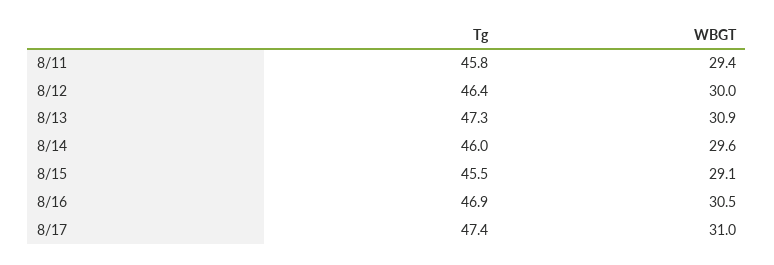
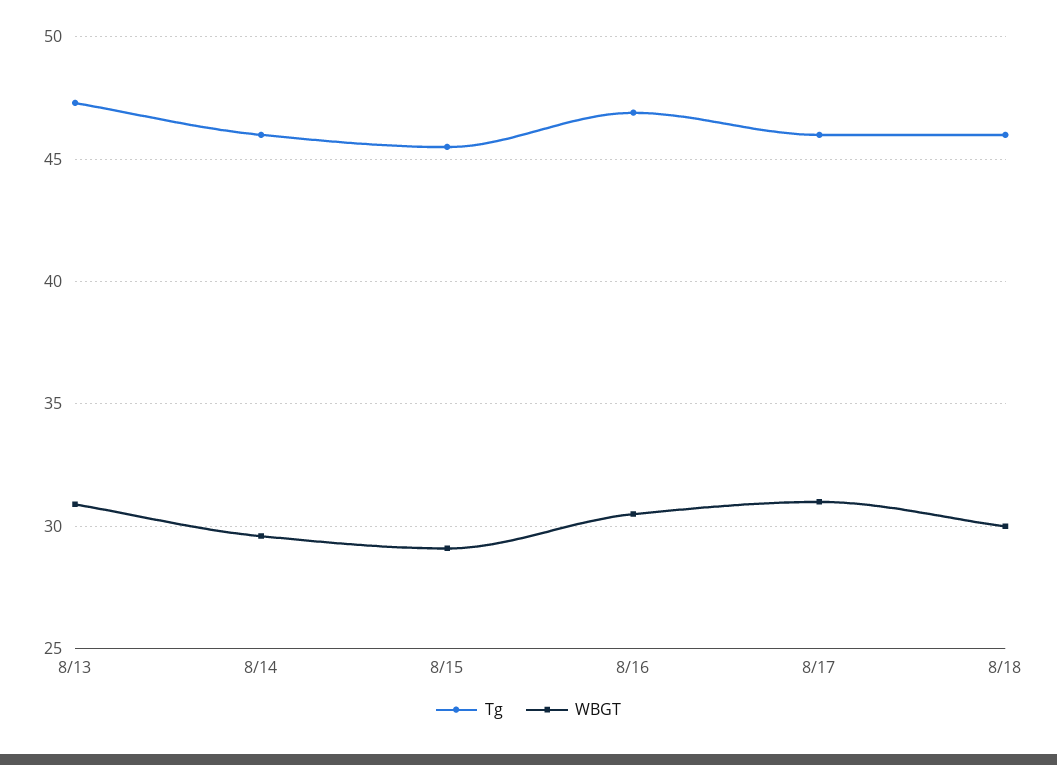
Tg, 8/11: 45.8 -> none
WBGT, 8/11: 29.4 -> none
Tg, 8/12: 46.4 -> none
WBGT, 8/12: 30 -> none
Tg, 8/17: 47.4 -> 46
Tg, 8/18: none -> 46
WBGT, 8/18: none -> 30

